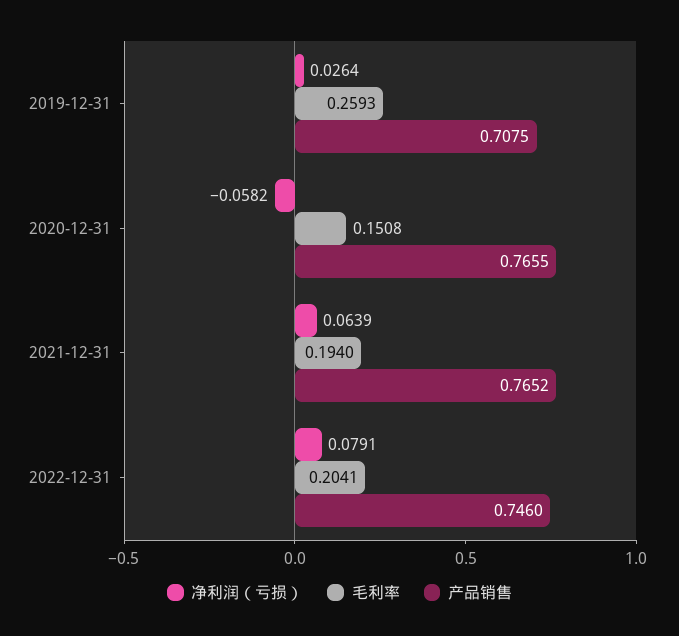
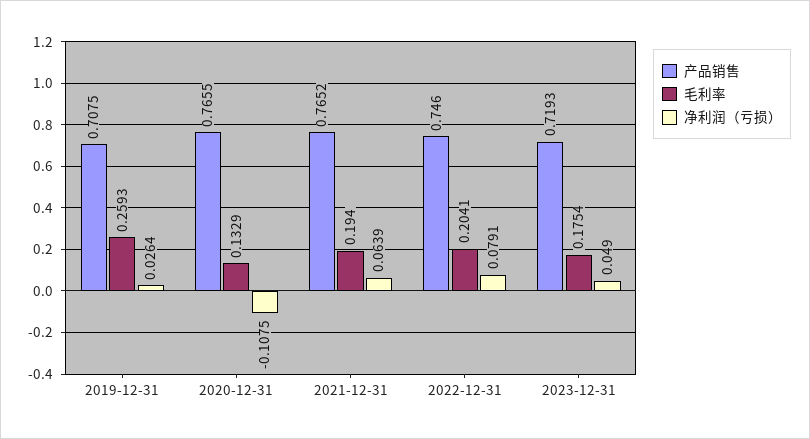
净利润（亏损）, 2020-12-31: -0.0582 -> -0.1075
毛利率, 2020-12-31: 0.1508 -> 0.1329
产品销售, 2023-12-31: none -> 0.7193
毛利率, 2023-12-31: none -> 0.1754
净利润（亏损）, 2023-12-31: none -> 0.049

